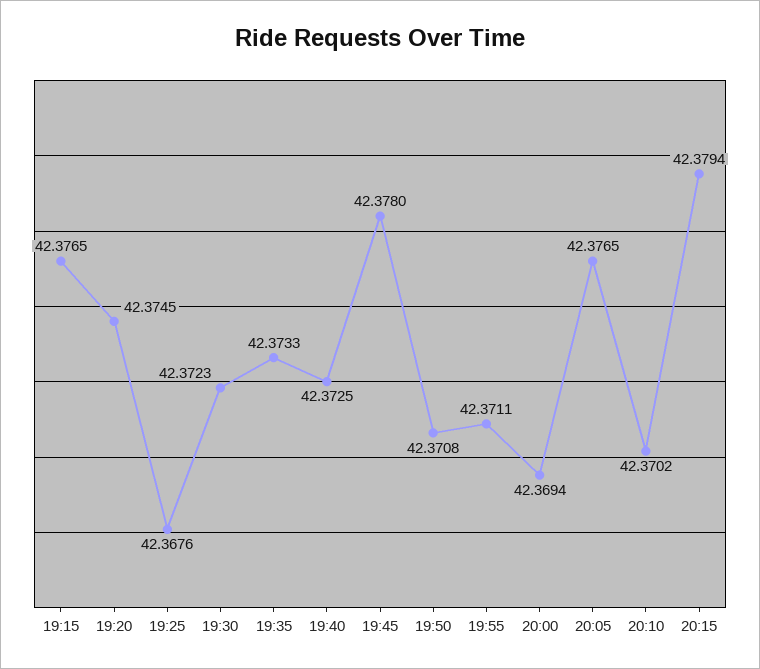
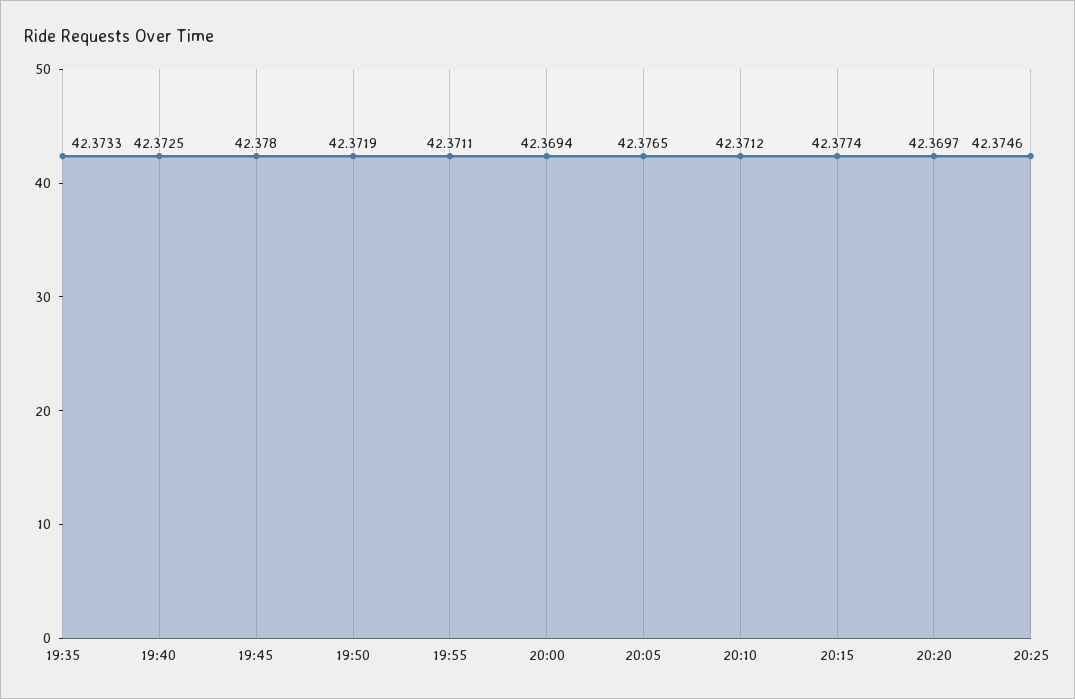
19:15: 42.3765 -> none
19:20: 42.3745 -> none
19:25: 42.3676 -> none
19:30: 42.3723 -> none
19:50: 42.3708 -> 42.3719
20:10: 42.3702 -> 42.3712
20:15: 42.3794 -> 42.3774
20:20: none -> 42.3697
20:25: none -> 42.3746

